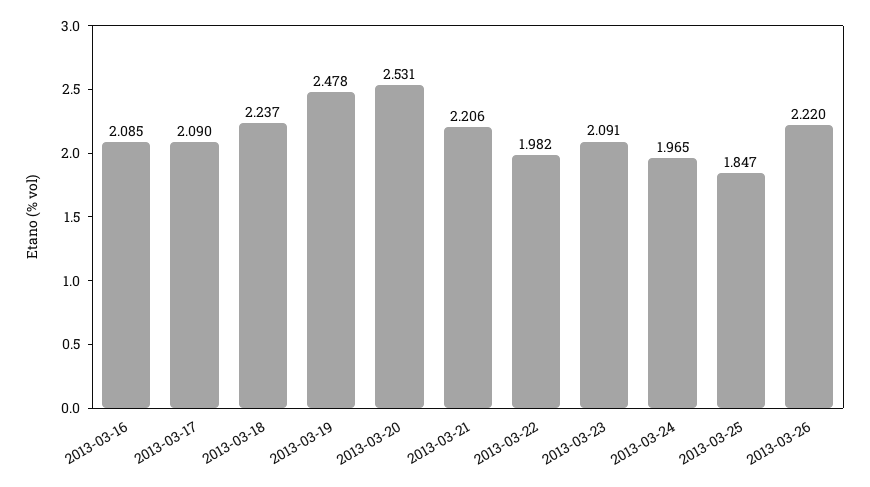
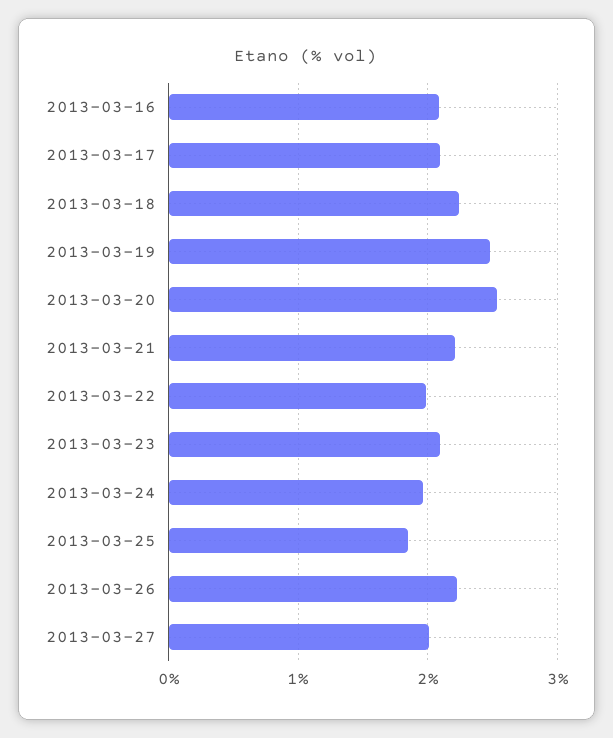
2013-03-27: none -> 2

